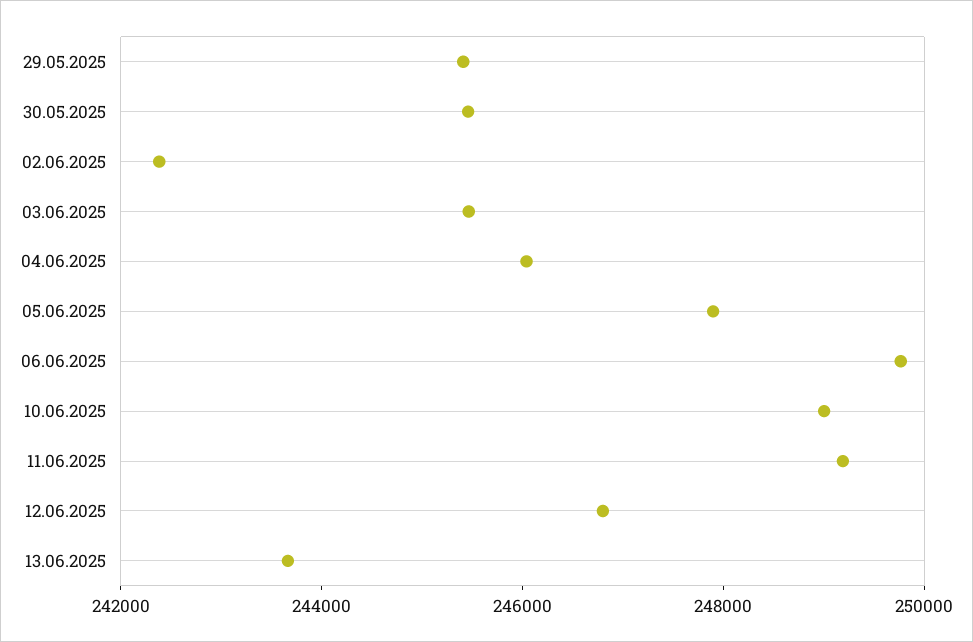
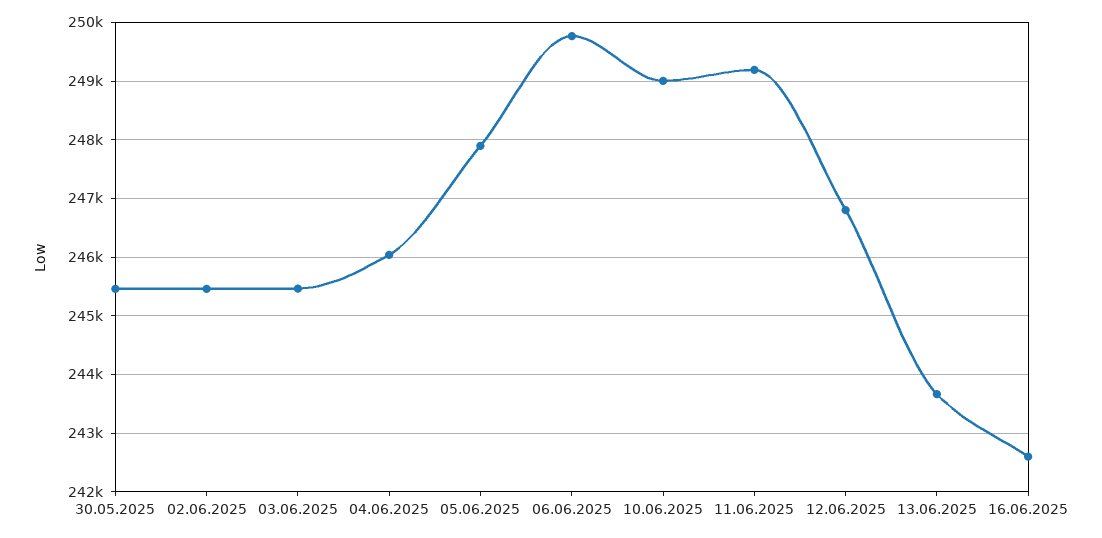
29.05.2025: 245500 -> none
02.06.2025: 242500 -> 245400
16.06.2025: none -> 242600

